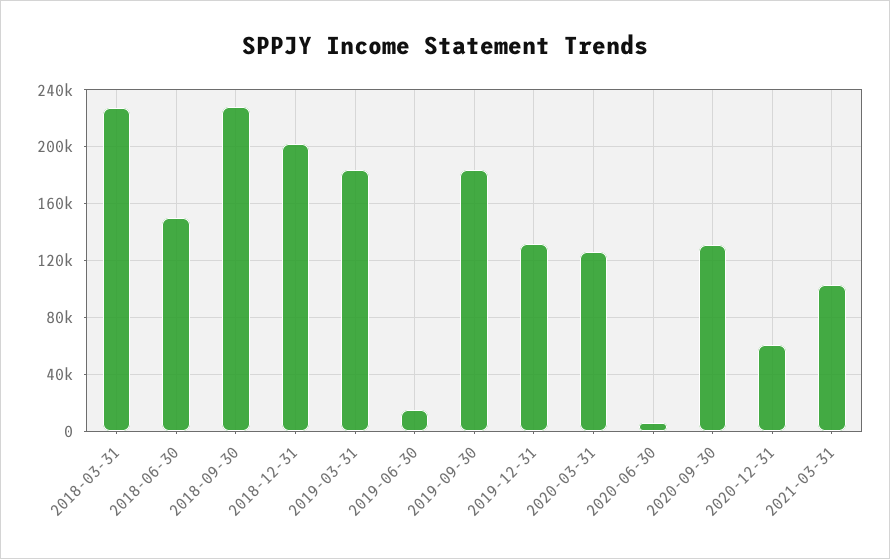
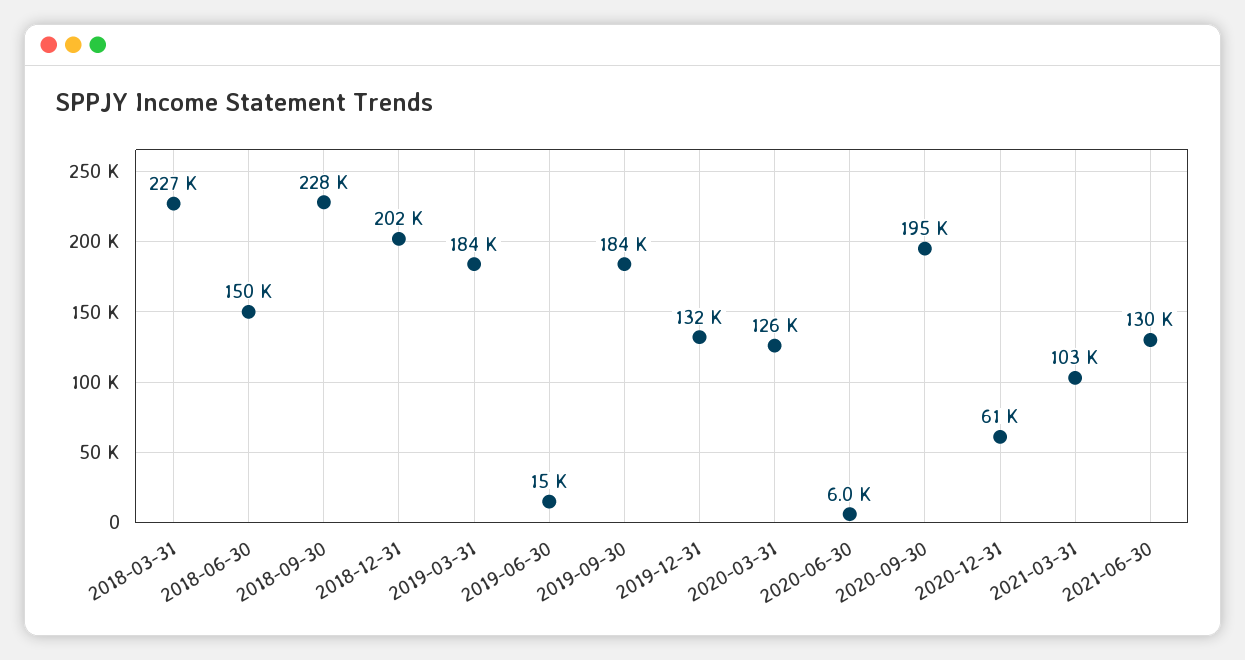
2020-09-30: 130000 -> 195000
2021-06-30: none -> 130000

